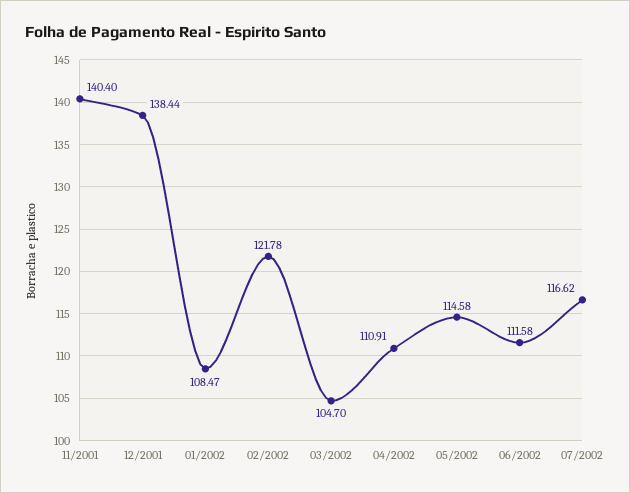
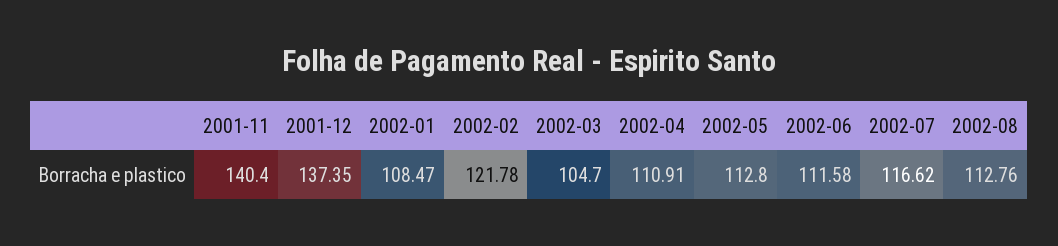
12/2001: 138.44 -> 137.35
05/2002: 114.58 -> 112.8
2002-08: none -> 112.76

